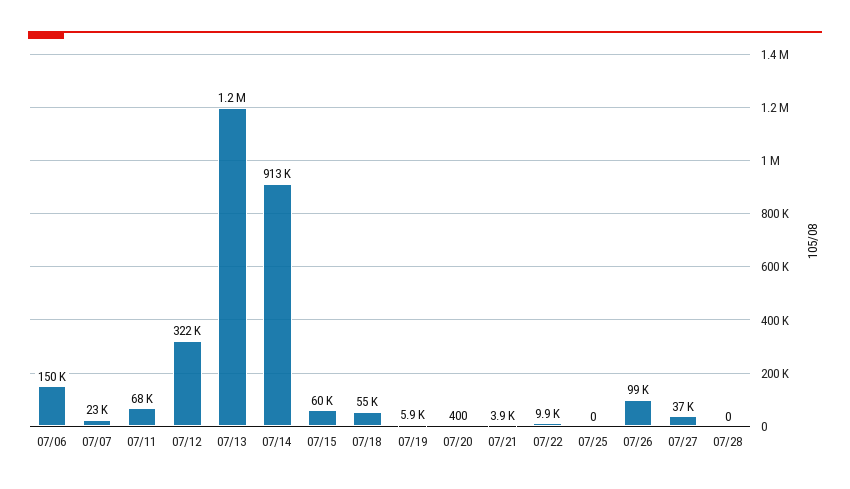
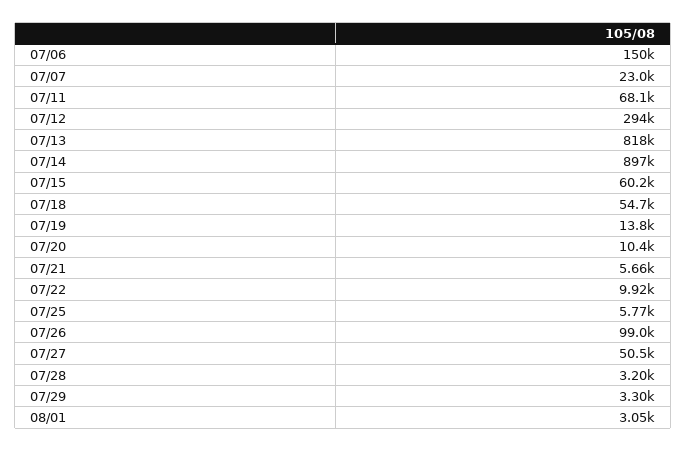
07/12: 322000 -> 294000
07/13: 1200000 -> 818000
07/14: 913000 -> 897000
07/19: 5900 -> 13800
07/20: 400 -> 10400
07/21: 3900 -> 5660
07/25: 0 -> 5770
07/27: 37000 -> 50500
07/28: 0 -> 3200
07/29: none -> 3300
08/01: none -> 3050

